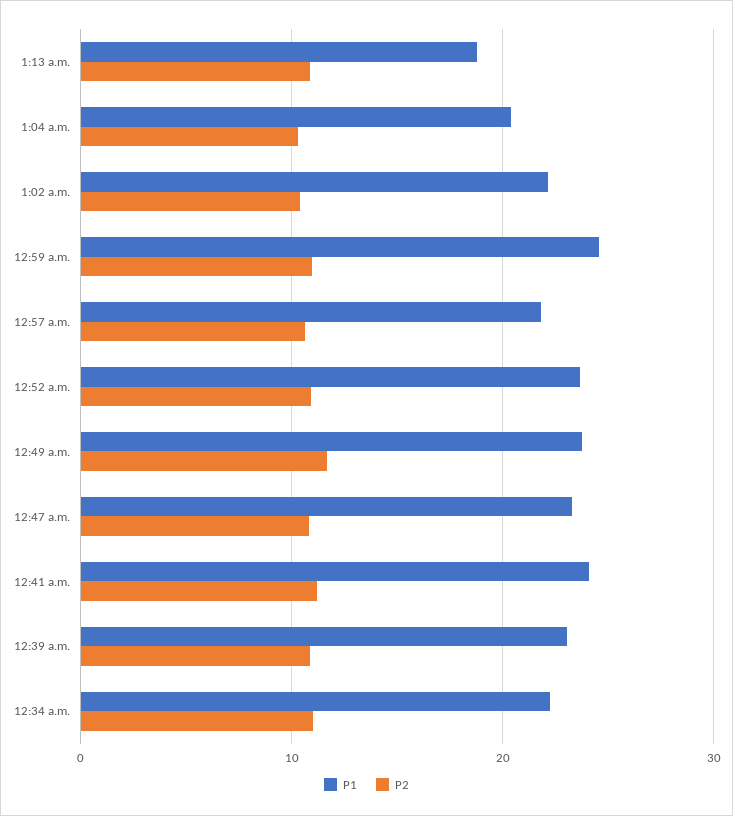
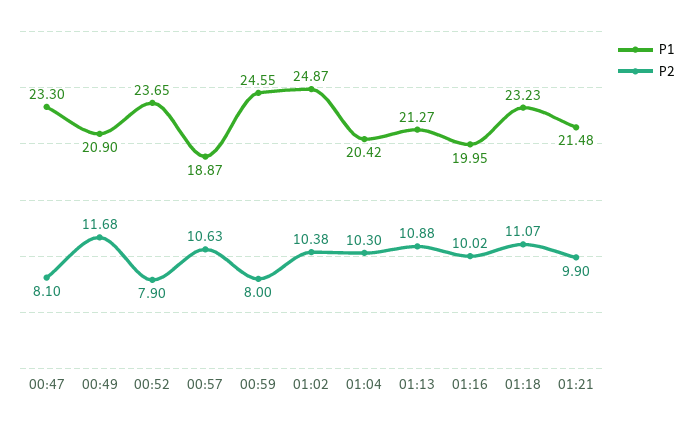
P1, 1:13 a.m.: 19 -> 21.27
P1, 1:02 a.m.: 22 -> 24.87
P2, 12:59 a.m.: 11 -> 8
P1, 12:57 a.m.: 22 -> 18.87
P2, 12:52 a.m.: 11 -> 7.9
P1, 12:49 a.m.: 24 -> 20.9
P2, 12:47 a.m.: 11 -> 8.1
P1, 12:41 a.m.: 24 -> none
P2, 12:41 a.m.: 11 -> none
P1, 12:39 a.m.: 23 -> none
P2, 12:39 a.m.: 11 -> none
P1, 12:34 a.m.: 22 -> none
P2, 12:34 a.m.: 11 -> none
P1, 01:16: none -> 19.95
P2, 01:16: none -> 10.02
P1, 01:18: none -> 23.23
P2, 01:18: none -> 11.07
P1, 01:21: none -> 21.48
P2, 01:21: none -> 9.9

